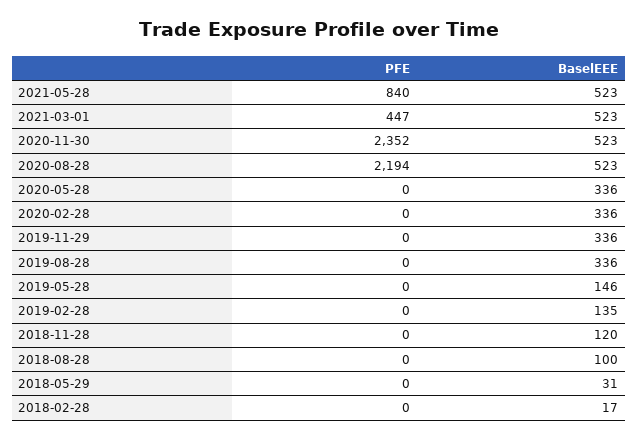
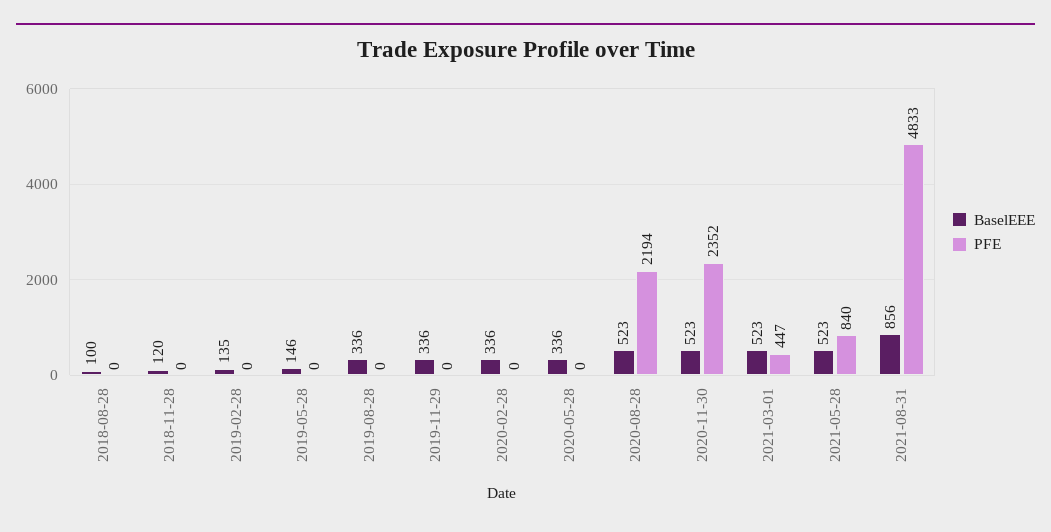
PFE, 2018-05-29: 0 -> none
BaselEEE, 2018-05-29: 31 -> none
PFE, 2018-02-28: 0 -> none
BaselEEE, 2018-02-28: 17 -> none
BaselEEE, 2021-08-31: none -> 856
PFE, 2021-08-31: none -> 4833

